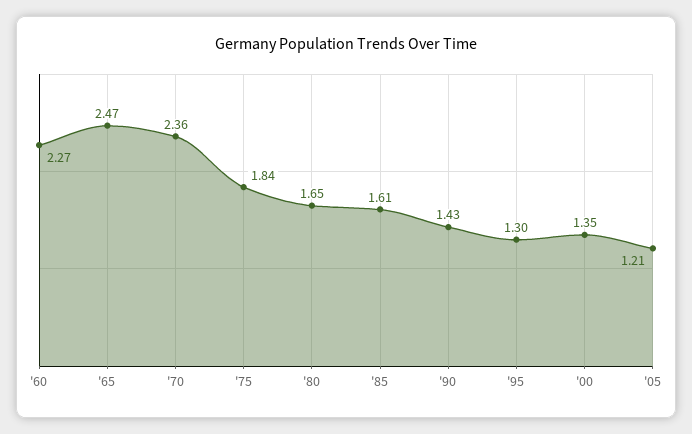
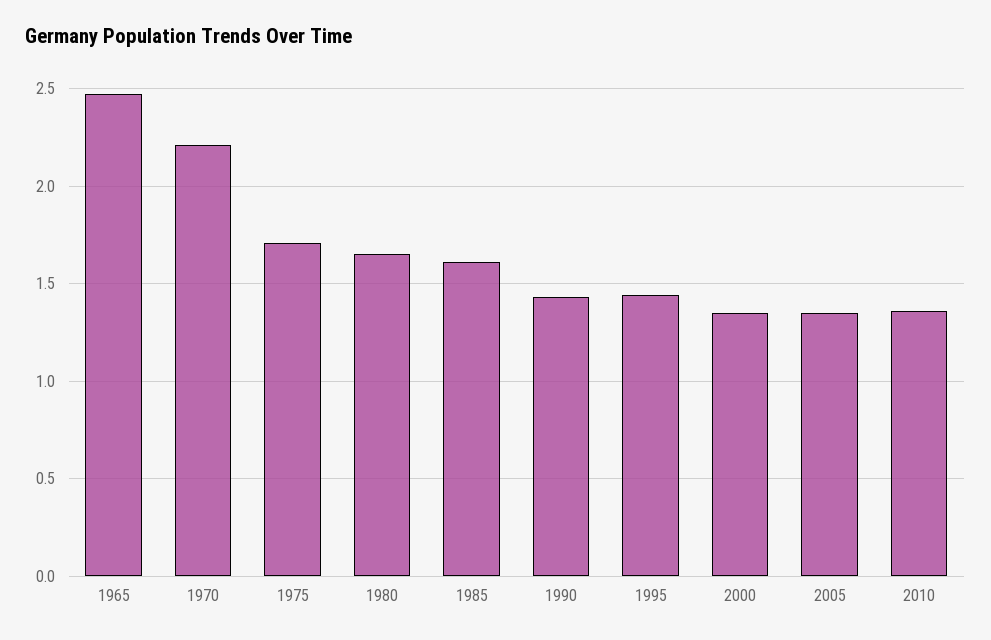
'60: 2.27 -> none
'70: 2.36 -> 2.2
'75: 1.84 -> 1.7
'95: 1.3 -> 1.45
'05: 1.21 -> 1.35
2010: none -> 1.35

